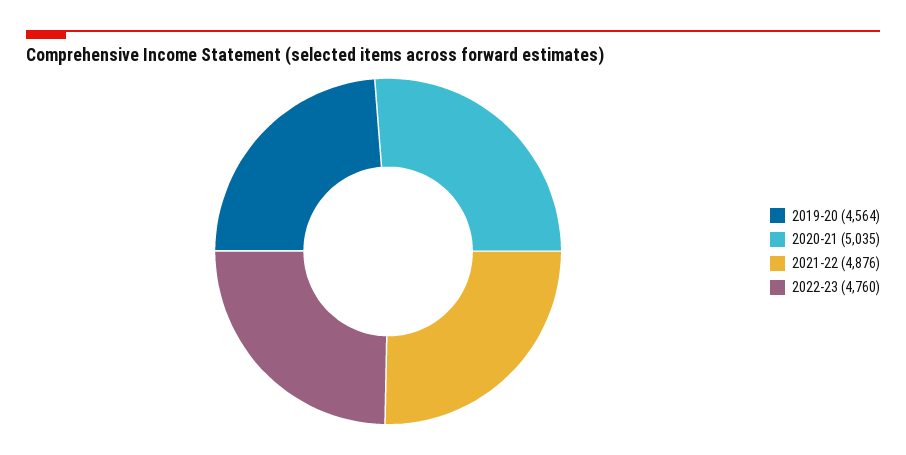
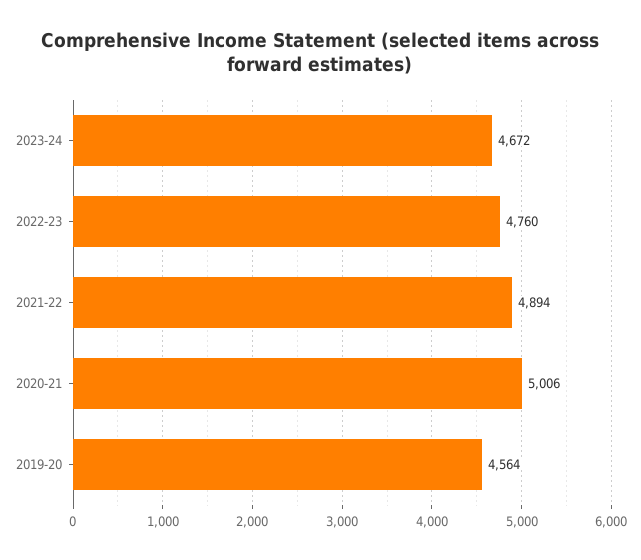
2020-21: 5035 -> 5006
2021-22: 4876 -> 4894
2023-24: none -> 4672

